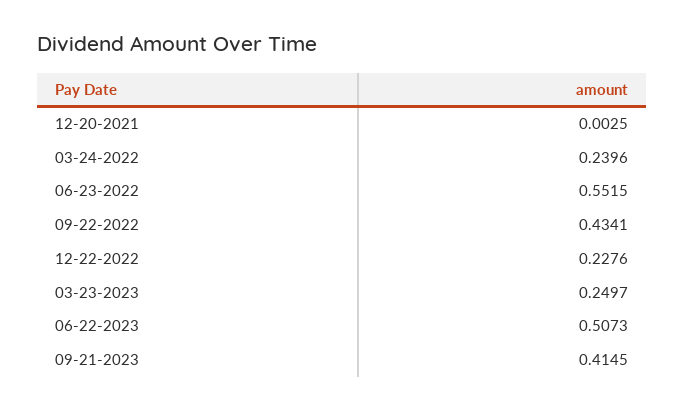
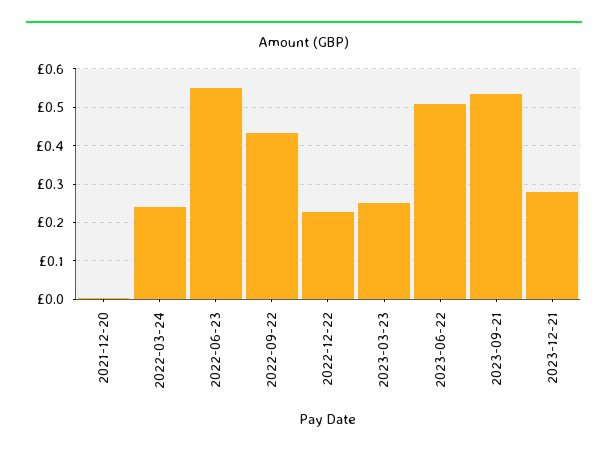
09-21-2023: 0.4145 -> 0.54
2023-12-21: none -> 0.28

